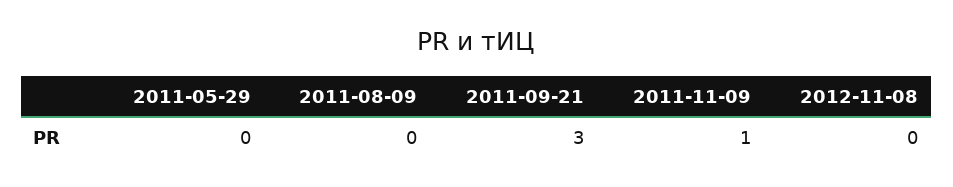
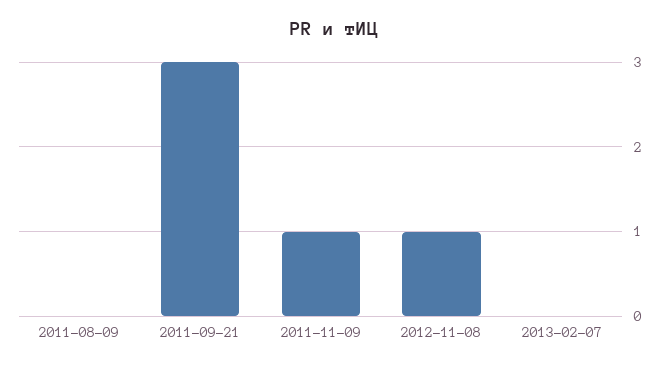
2011-05-29: 0 -> none
2012-11-08: 0 -> 1
2013-02-07: none -> 0

